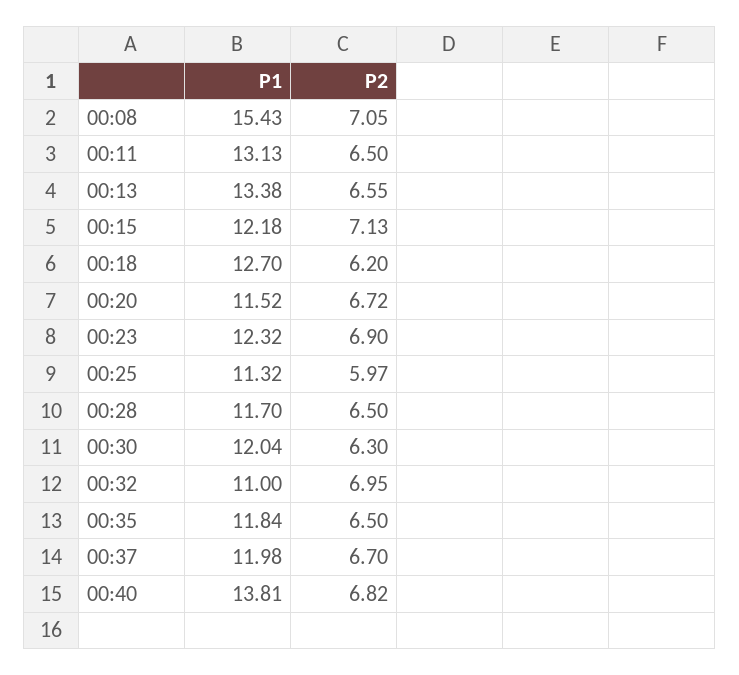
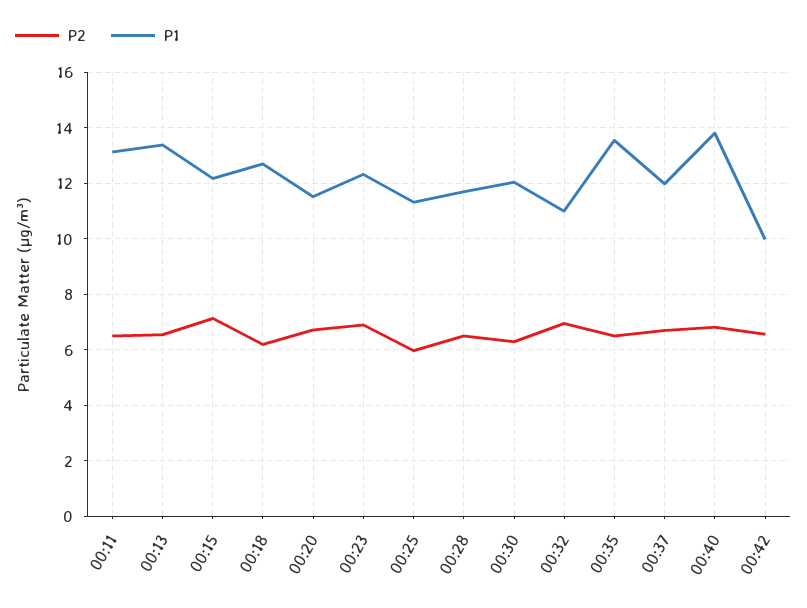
P1, 00:08: 15.43 -> none
P2, 00:08: 7.05 -> none
P1, 00:35: 11.84 -> 13.5
P2, 00:42: none -> 6.5
P1, 00:42: none -> 10

